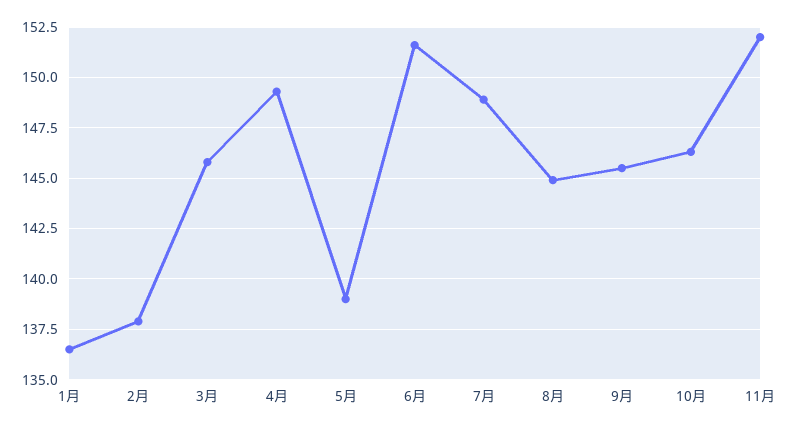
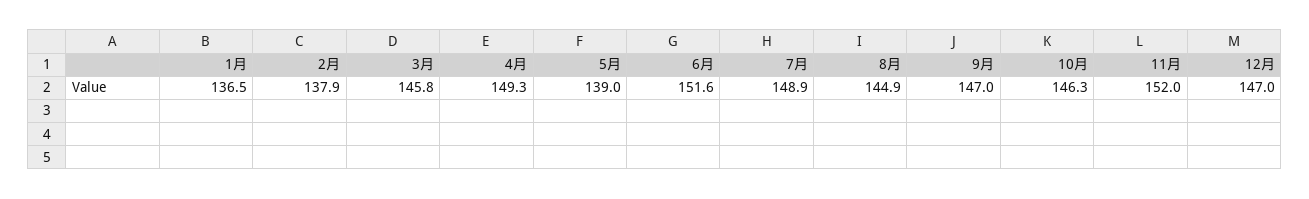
9月: 145.5 -> 147
12月: none -> 147

